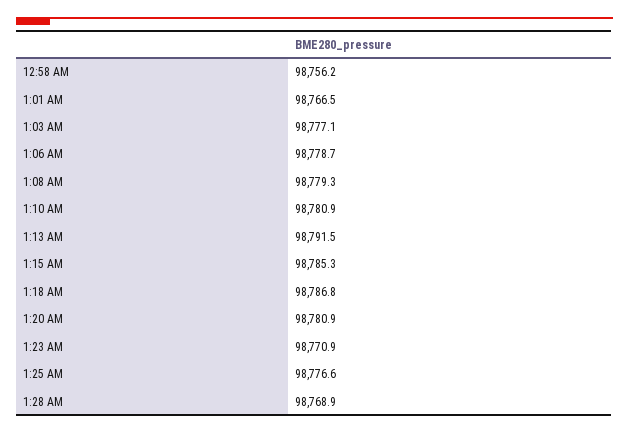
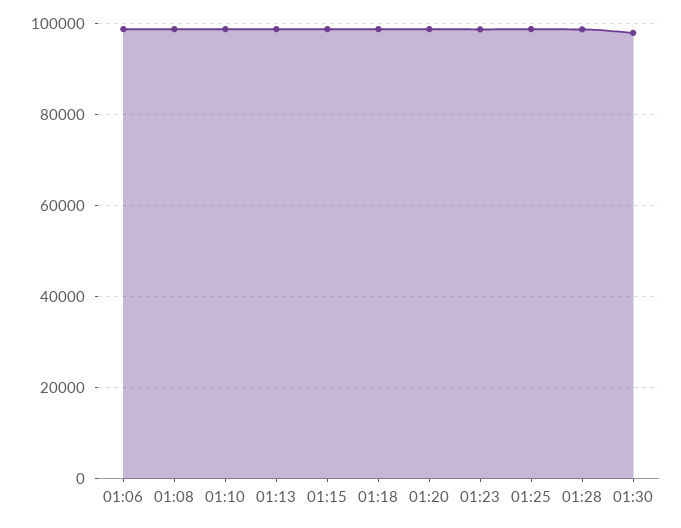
12:58 AM: 98756.2 -> none
1:01 AM: 98766.5 -> none
1:03 AM: 98777.1 -> none
01:30: none -> 98000

